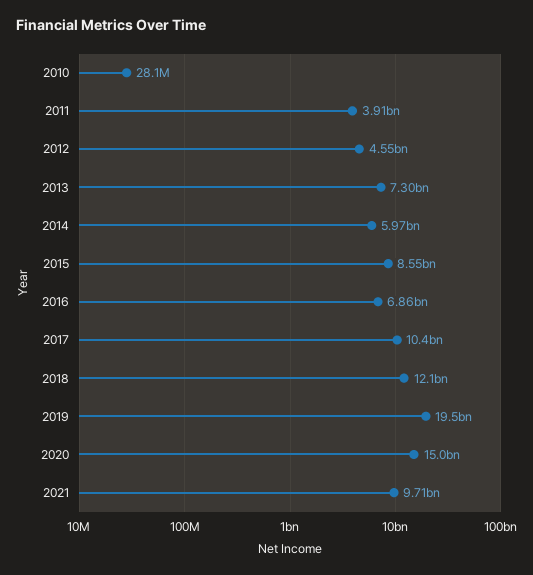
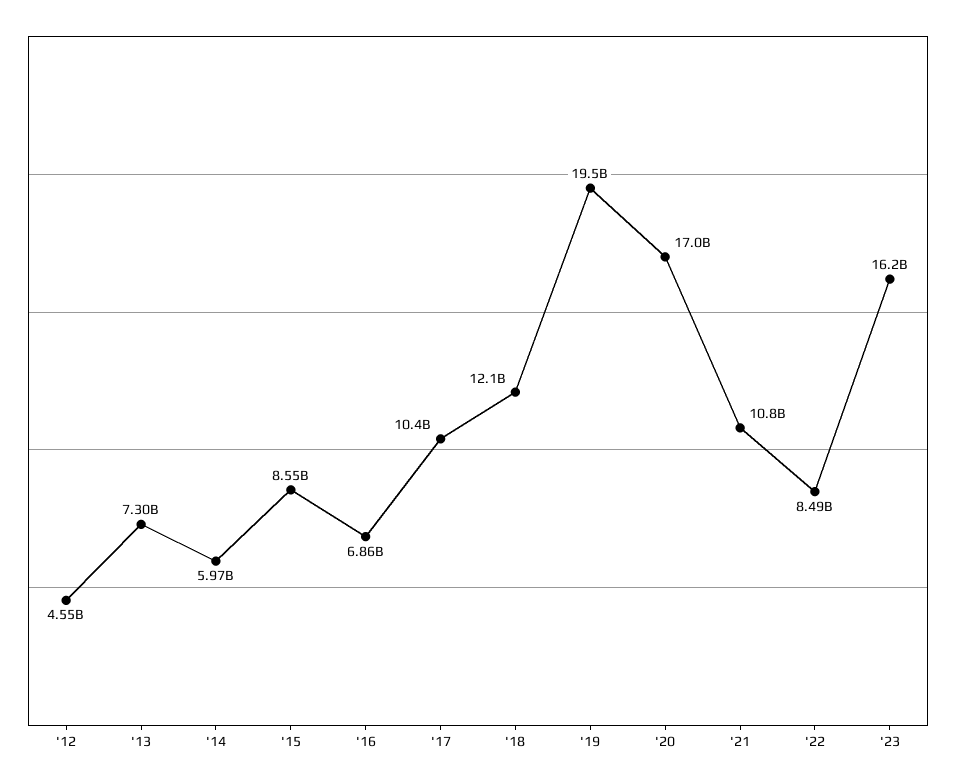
2010: 28100000 -> none
2011: 3910000000 -> none
2020: 15000000000 -> 17000000000
2021: 9710000000 -> 10800000000
'22: none -> 8490000000
'23: none -> 16200000000

